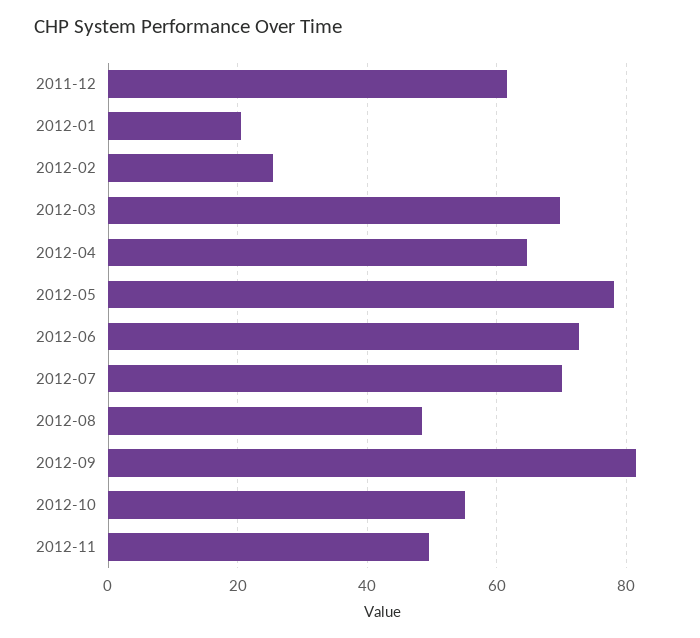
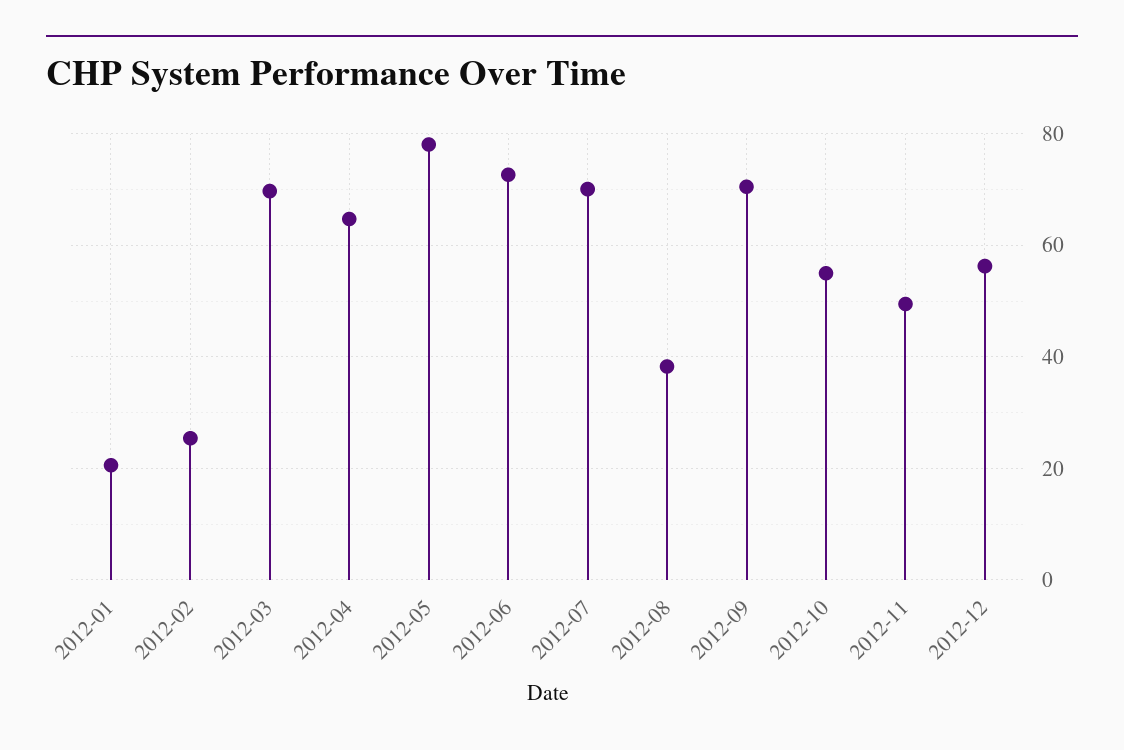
2011-12: 62 -> none
2012-08: 48 -> 38
2012-09: 82 -> 70
2012-12: none -> 56

